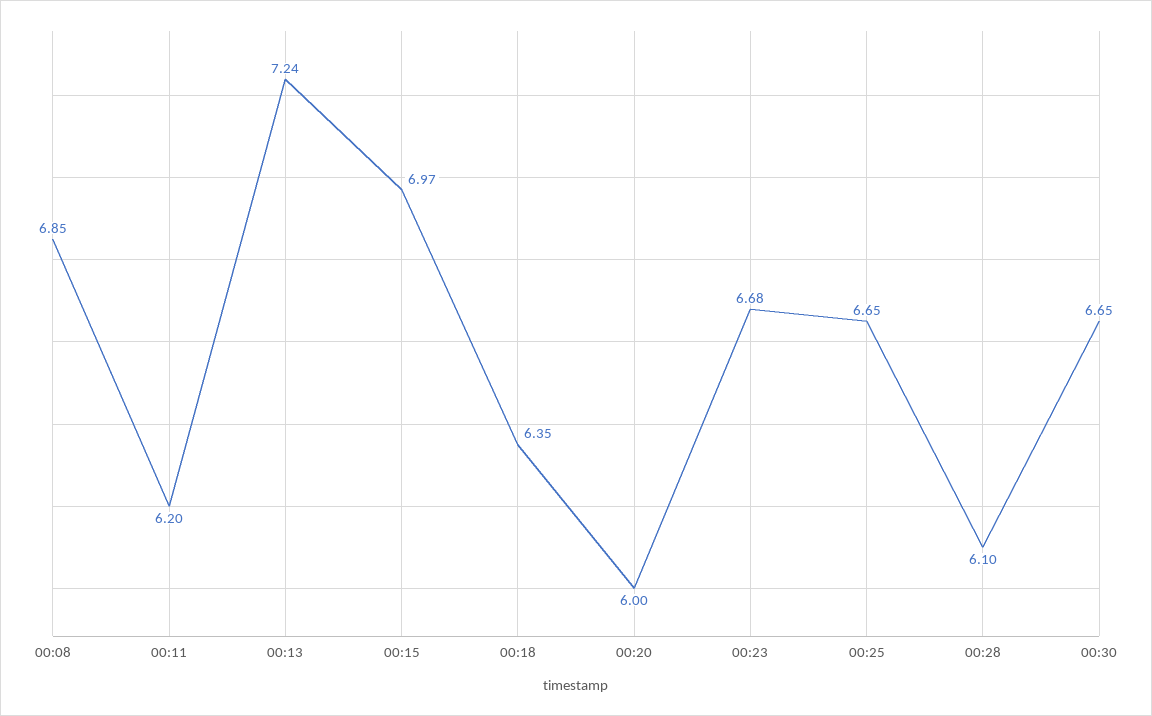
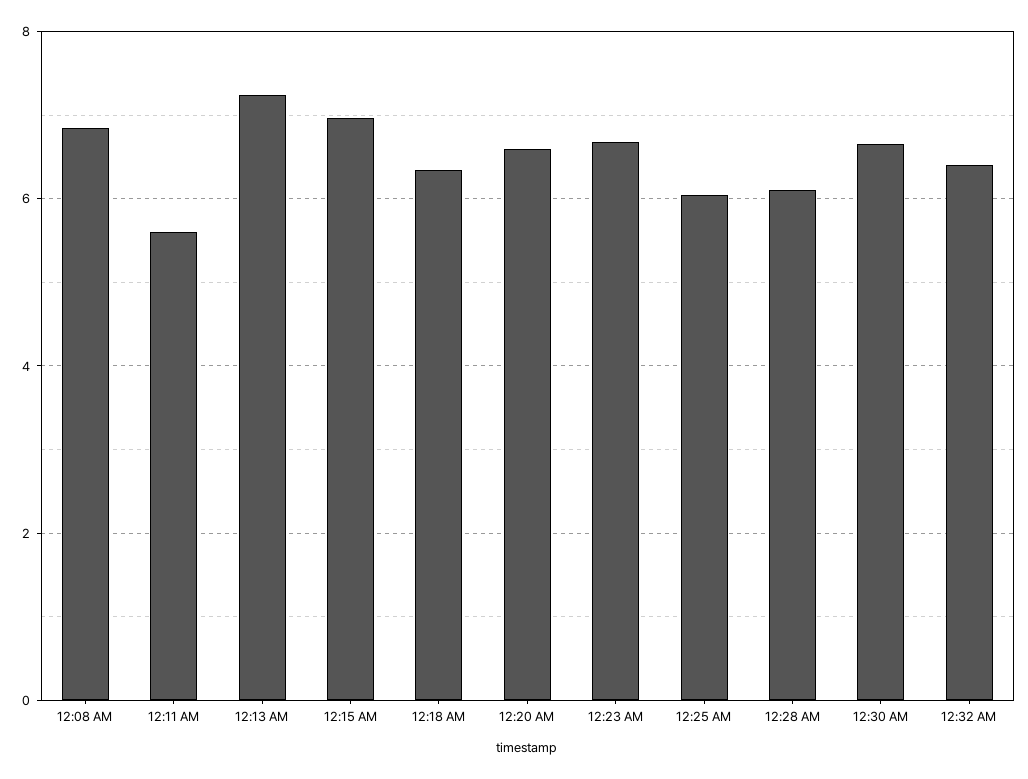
00:11: 6.2 -> 5.6
00:20: 6 -> 6.6
00:25: 6.65 -> 6
12:32 AM: none -> 6.4

